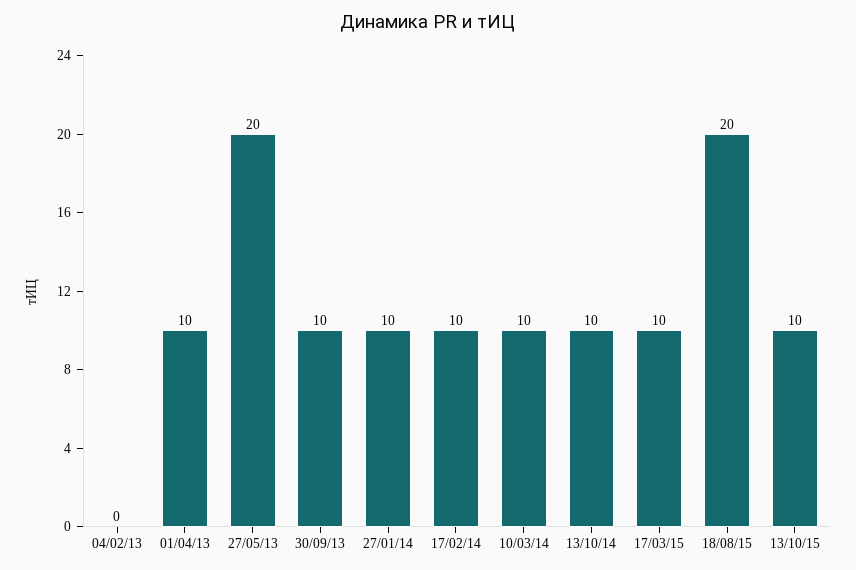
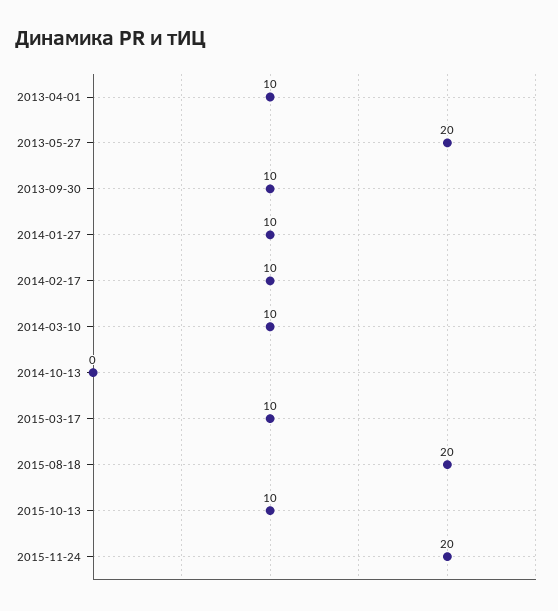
04/02/13: 0 -> none
13/10/14: 10 -> 0
2015-11-24: none -> 20

